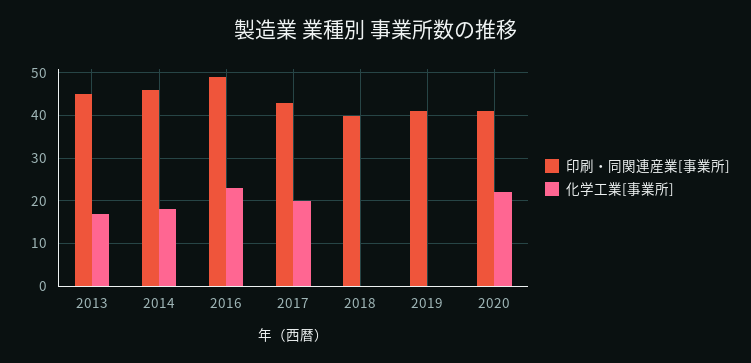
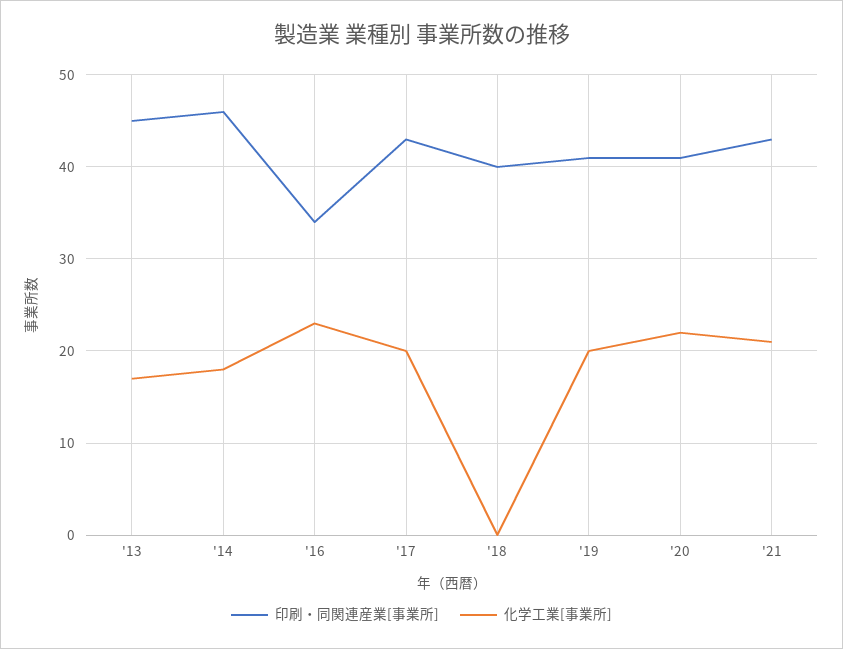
印刷・同関連産業[事業所], 2016: 50 -> 34
化学工業[事業所], 2019: 0 -> 20
印刷・同関連産業[事業所], '21: none -> 43
化学工業[事業所], '21: none -> 21

